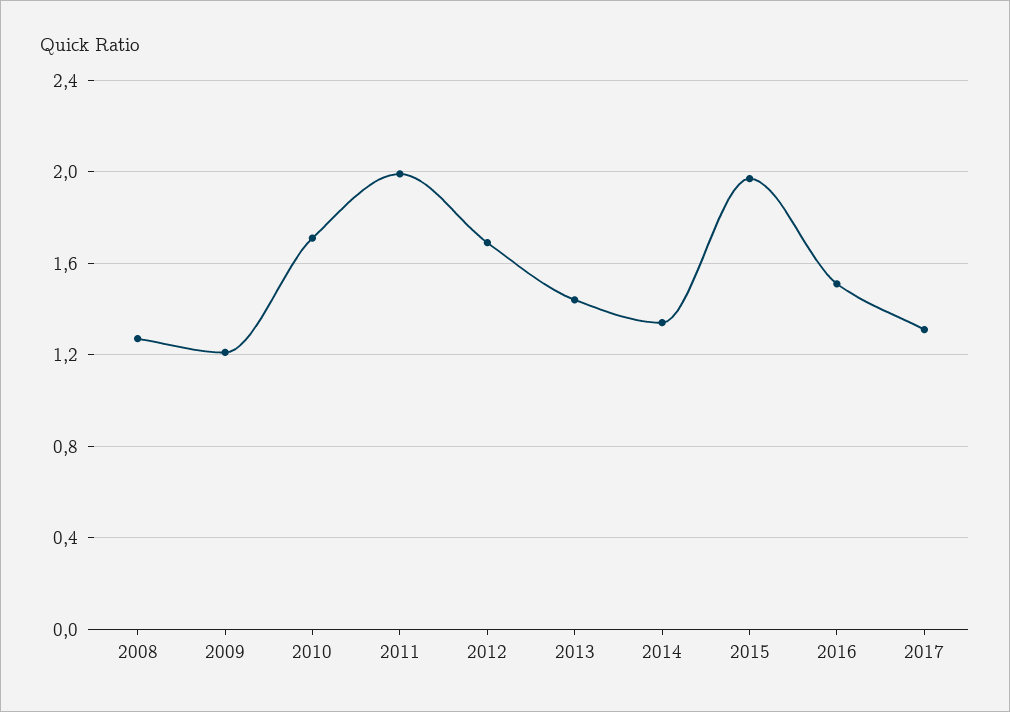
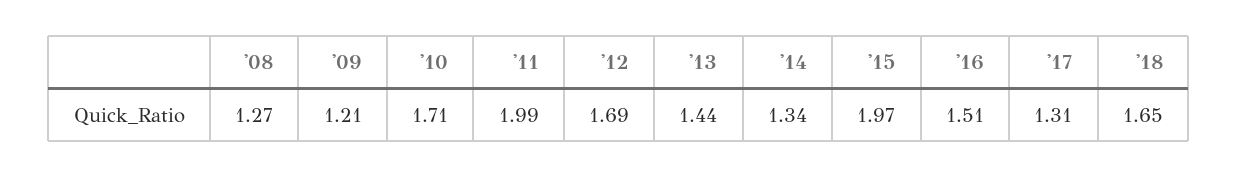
'18: none -> 1.65

